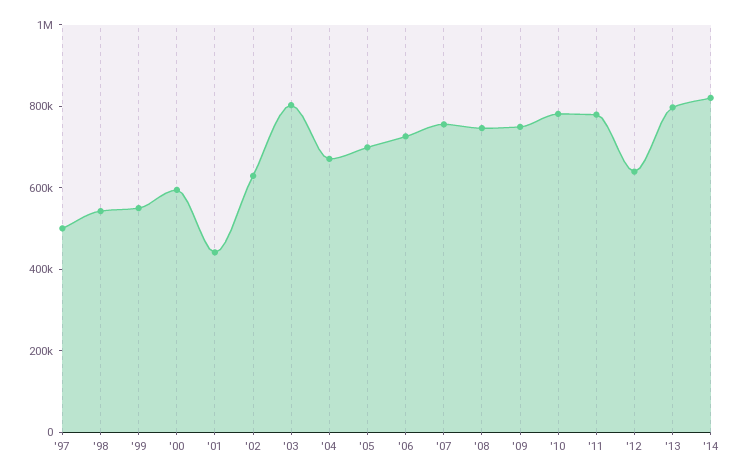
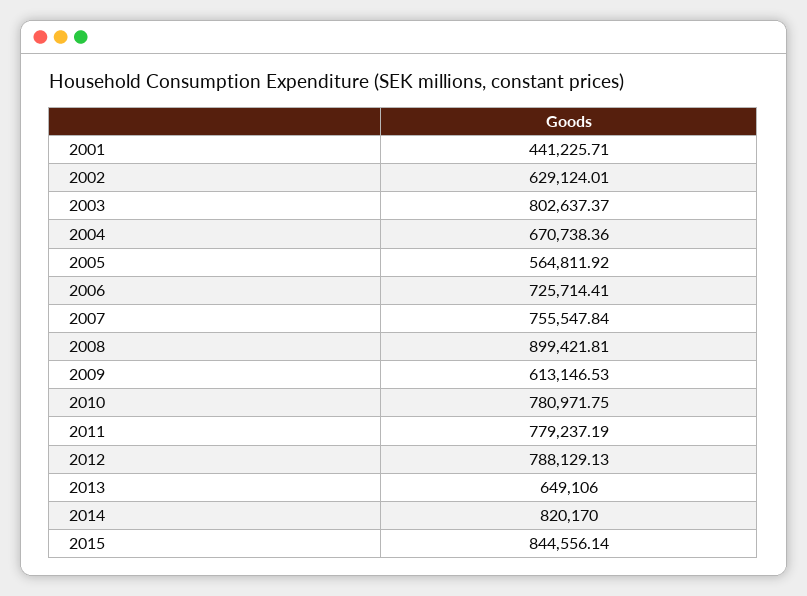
'97: 500000 -> none
'98: 550000 -> none
'99: 550000 -> none
'00: 600000 -> none
'05: 700000 -> 564811.92
'08: 750000 -> 899421.81
'09: 750000 -> 613146.53
'12: 650000 -> 788129.13
'13: 800000 -> 649106
2015: none -> 844556.14

